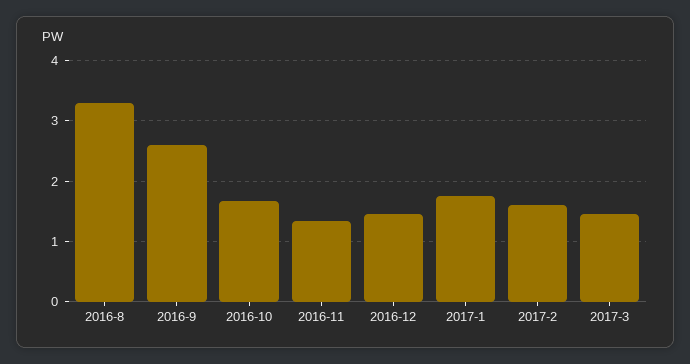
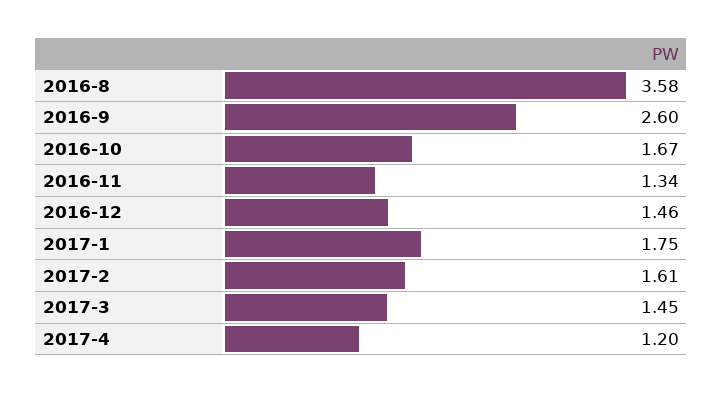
2016-8: 3.3 -> 3.58
2017-4: none -> 1.2

